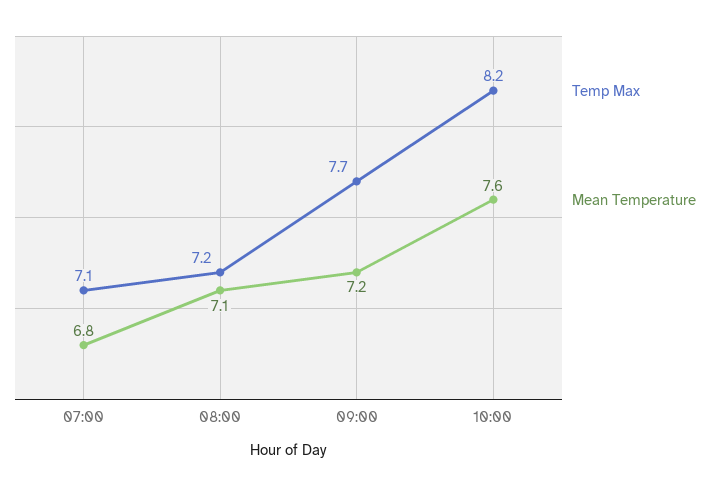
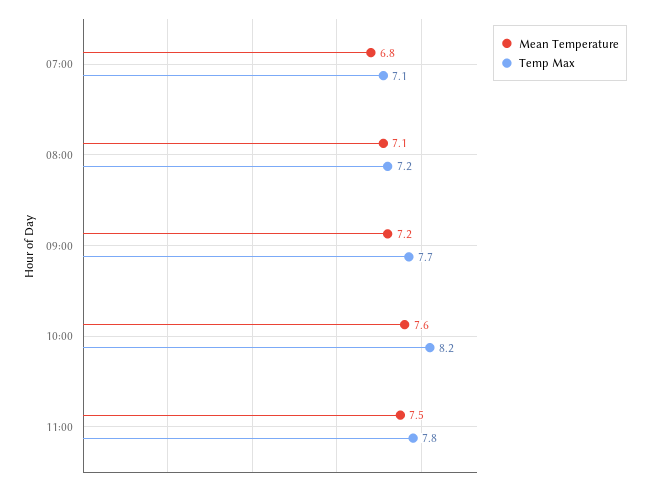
Mean Temperature, 11:00: none -> 7.5
Temp Max, 11:00: none -> 7.8

